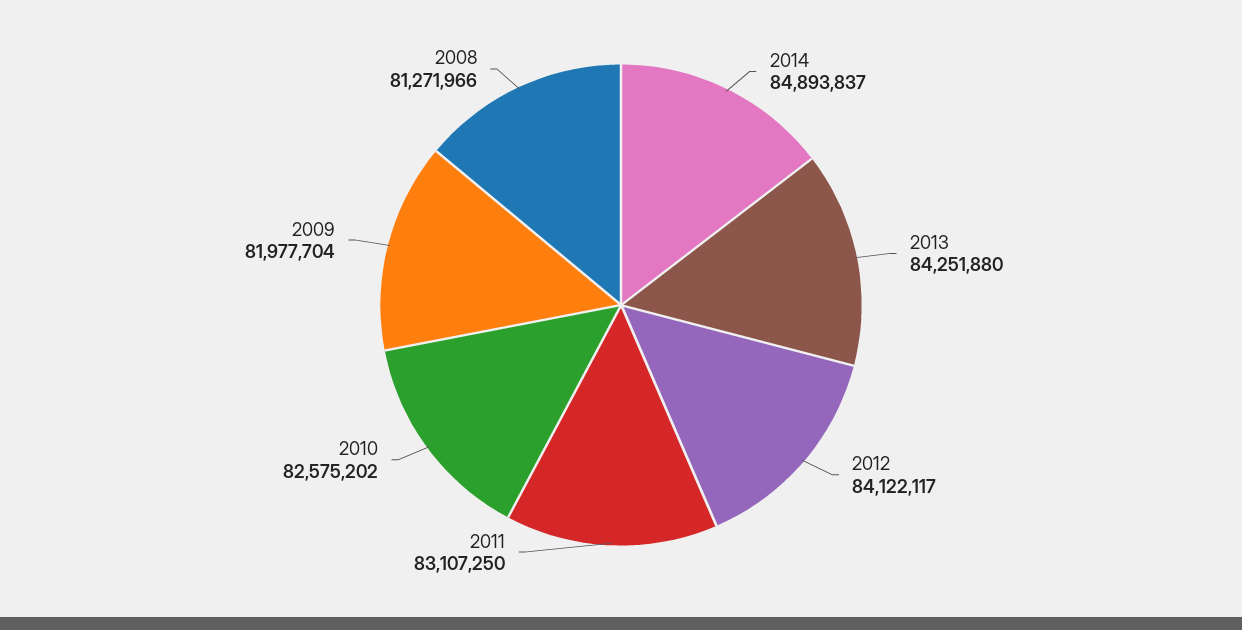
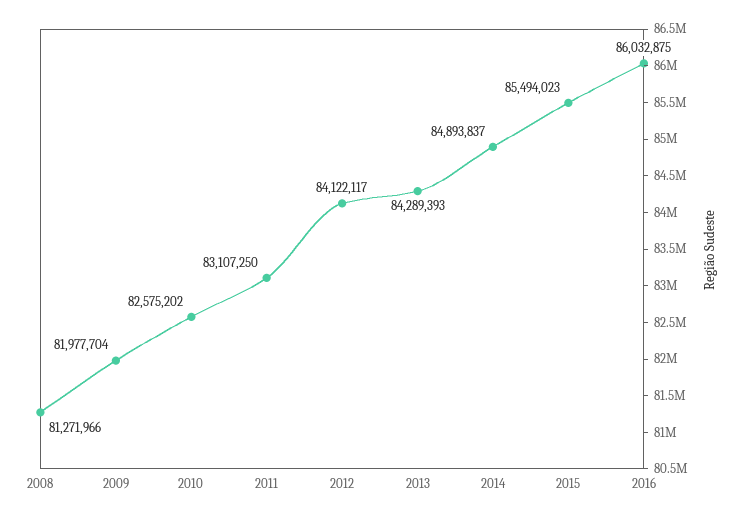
2013: 84251880 -> 84289393
2015: none -> 85494023
2016: none -> 86032875

